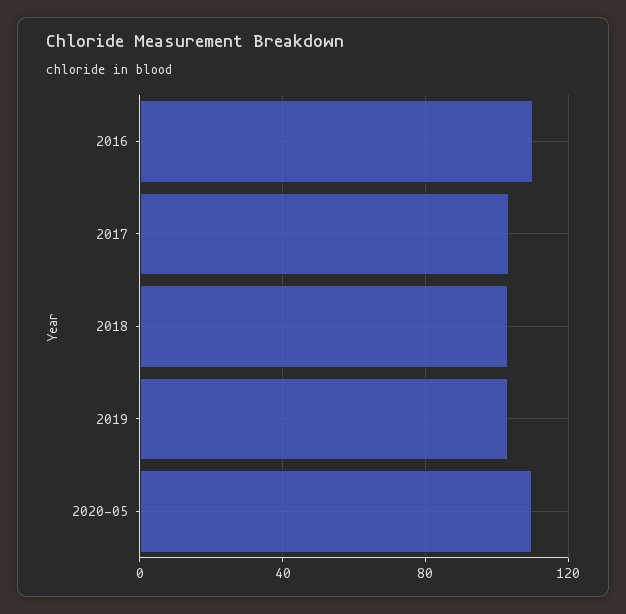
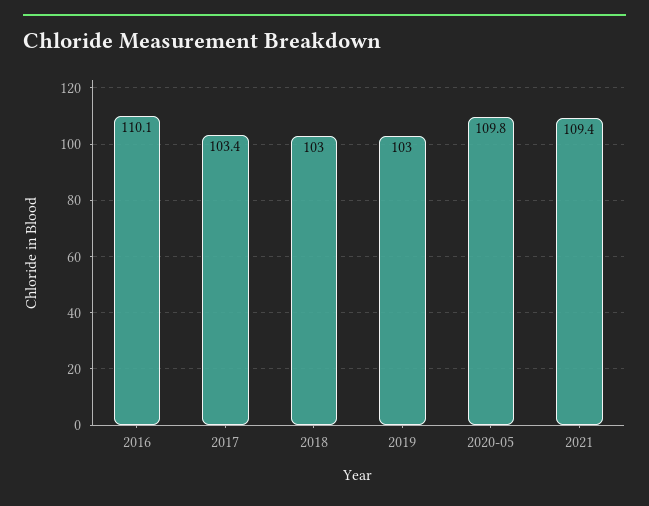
2021: none -> 109.4

